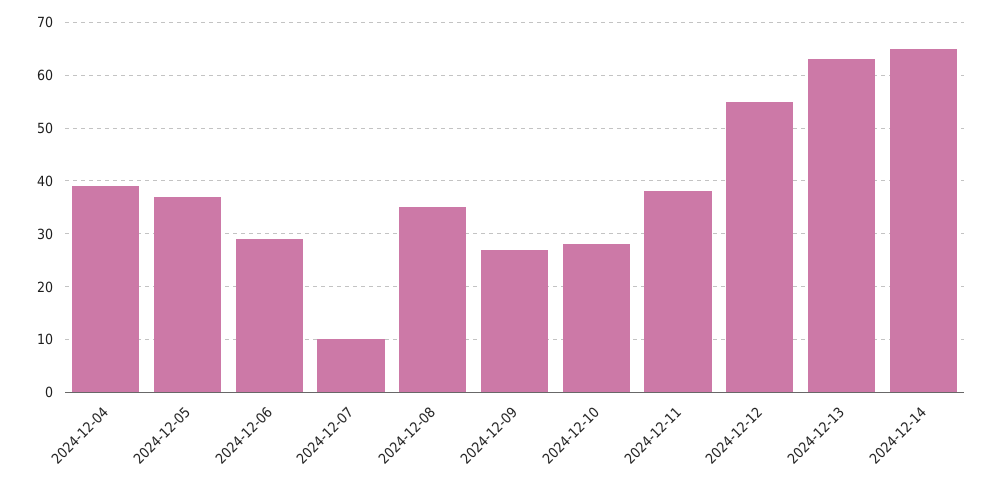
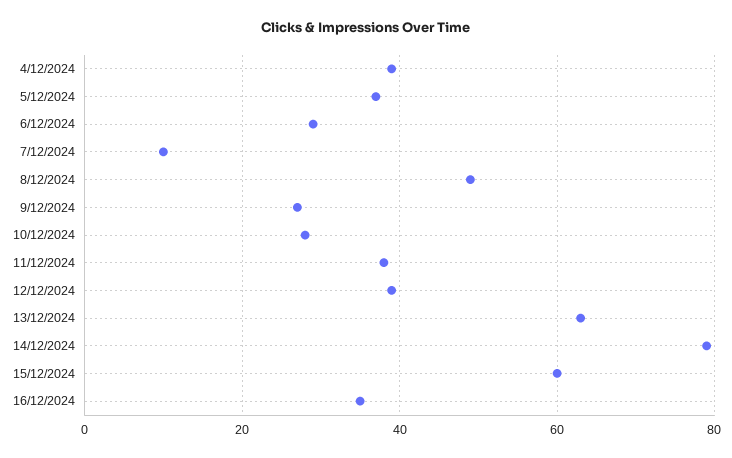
2024-12-08: 35 -> 50
2024-12-12: 55 -> 40
2024-12-14: 65 -> 80
15/12/2024: none -> 60
16/12/2024: none -> 35

